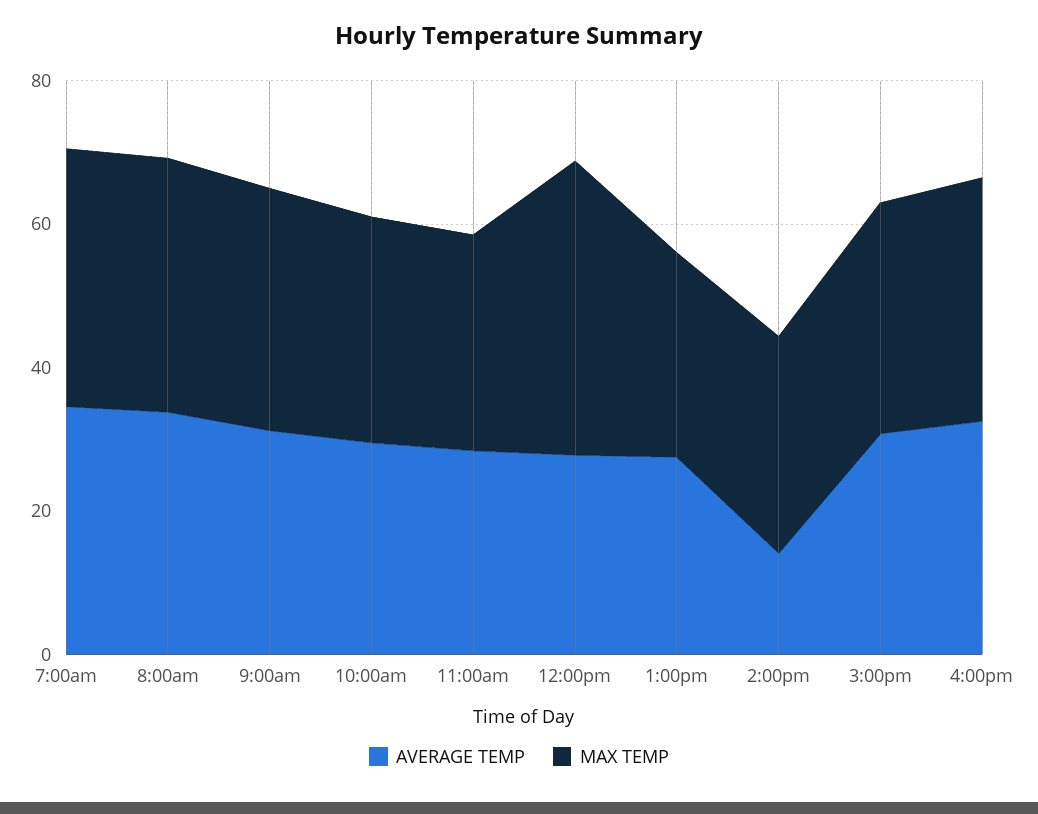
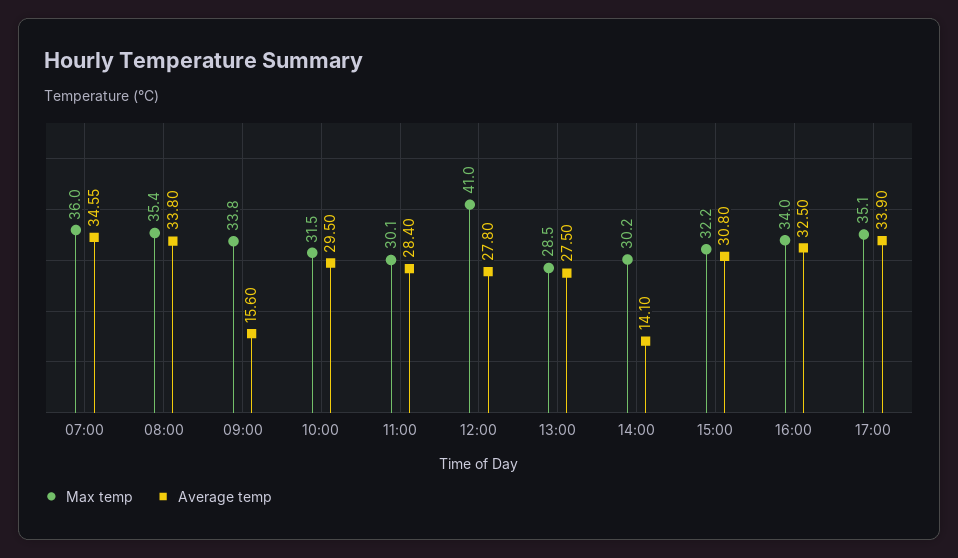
AVERAGE TEMP, 9:00am: 30 -> 15.6
MAX TEMP, 17:00: none -> 35.1
AVERAGE TEMP, 17:00: none -> 33.9

